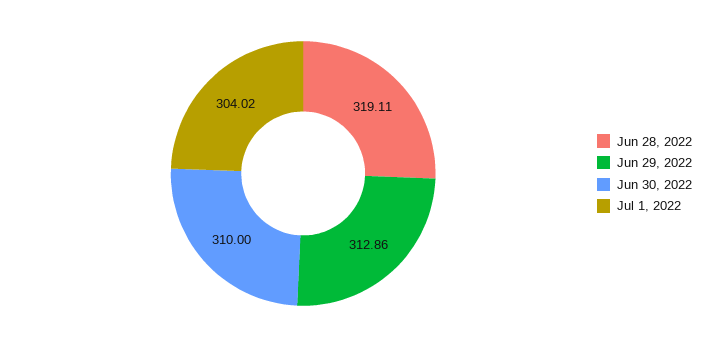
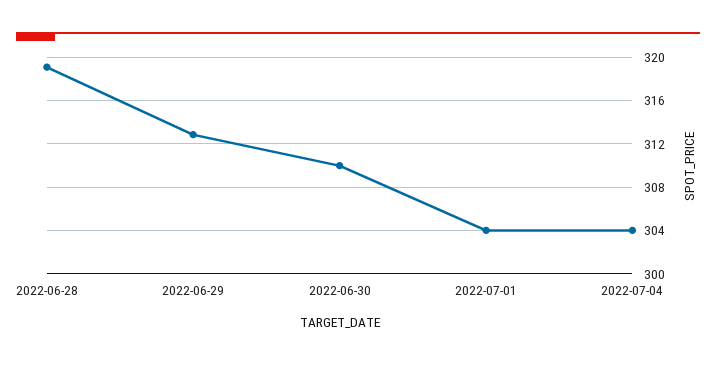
2022-07-04: none -> 304

